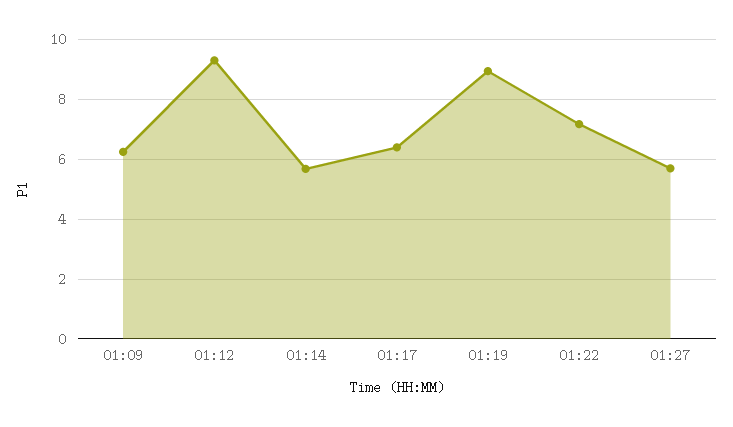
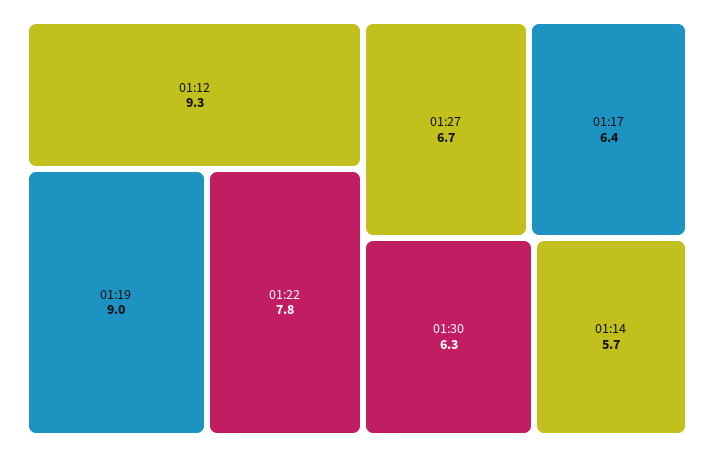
01:09: 6.25 -> none
01:22: 7.25 -> 7.8
01:27: 5.75 -> 6.7
01:30: none -> 6.3

